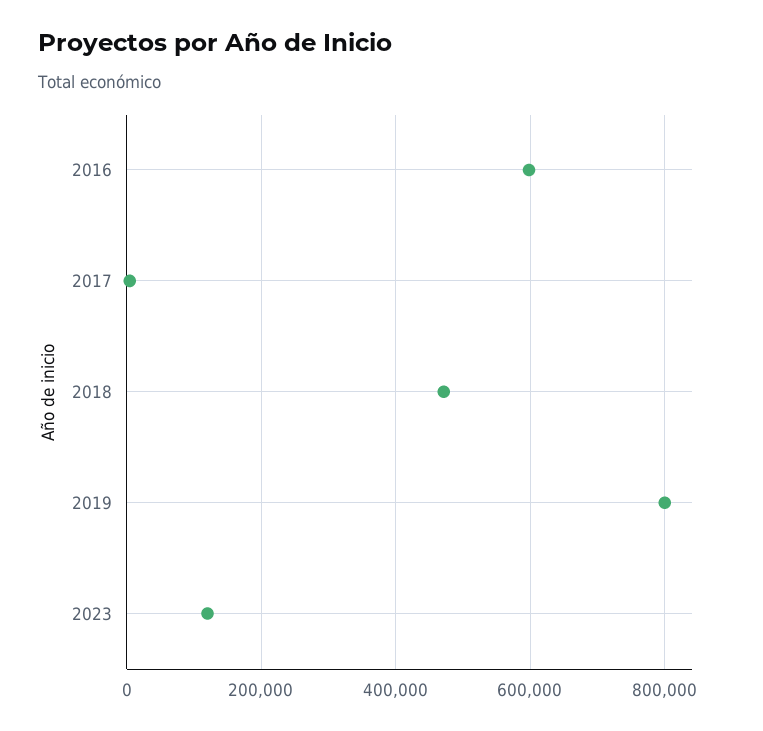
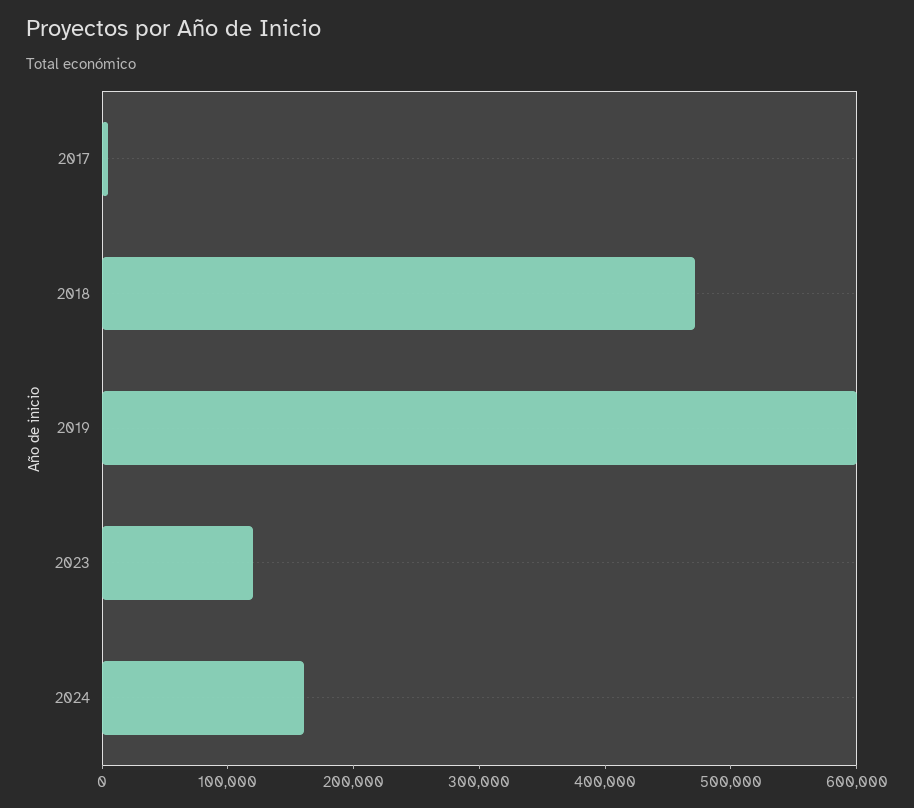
2016: 600000 -> none
2019: 800000 -> 600000
2024: none -> 160000

